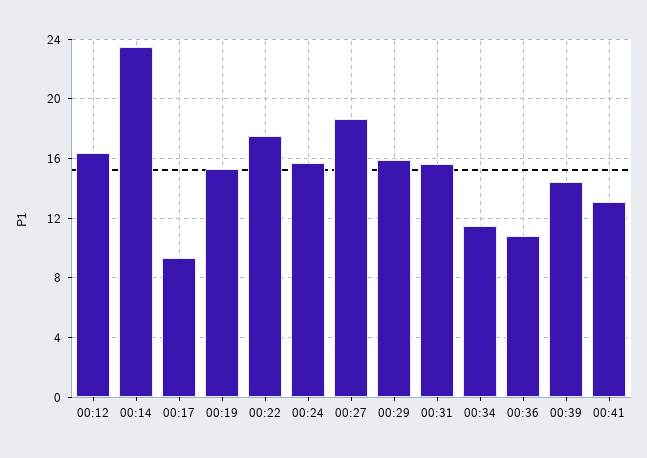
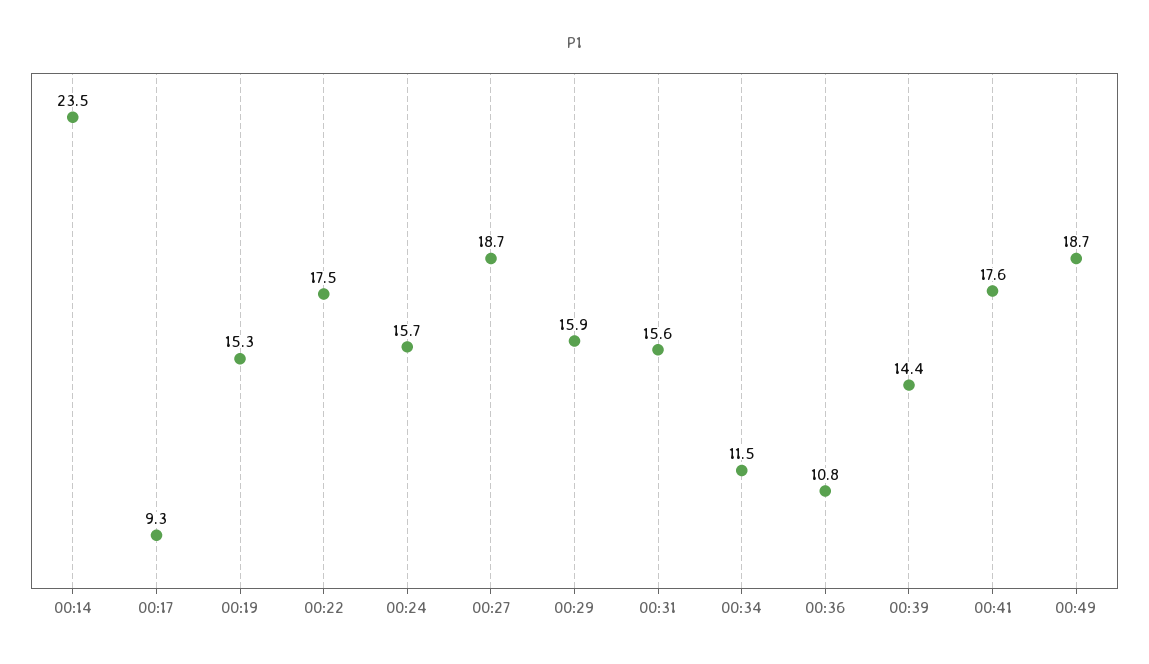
00:12: 16.5 -> none
00:41: 13 -> 17.6
00:49: none -> 18.7

